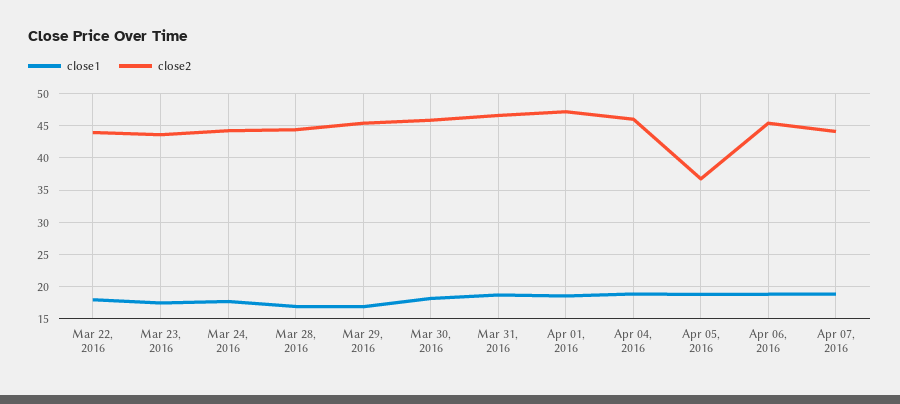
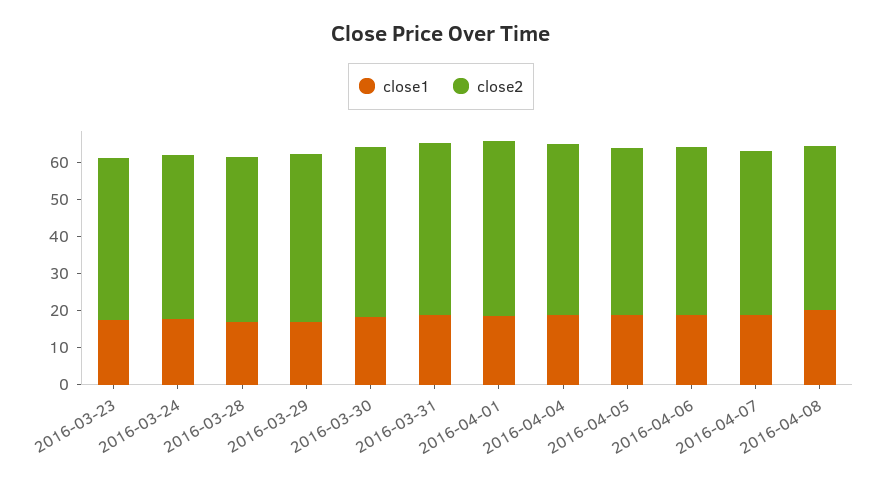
close1, Mar 22, 2016: 18 -> none
close2, Mar 22, 2016: 44 -> none
close2, Apr 05, 2016: 37 -> 45
close1, 2016-04-08: none -> 20
close2, 2016-04-08: none -> 45

